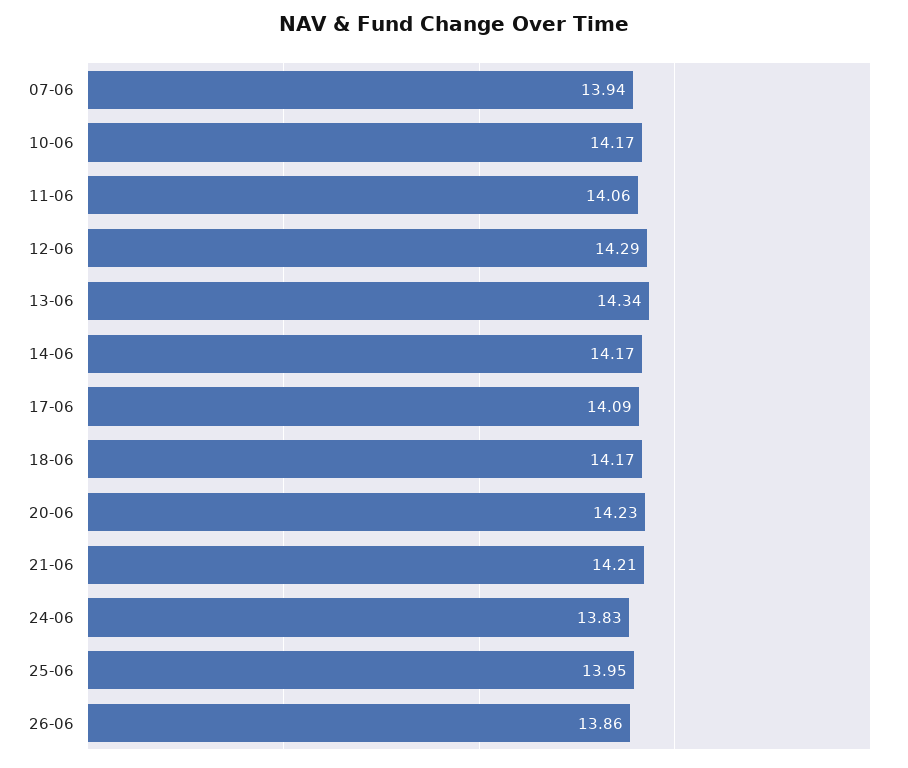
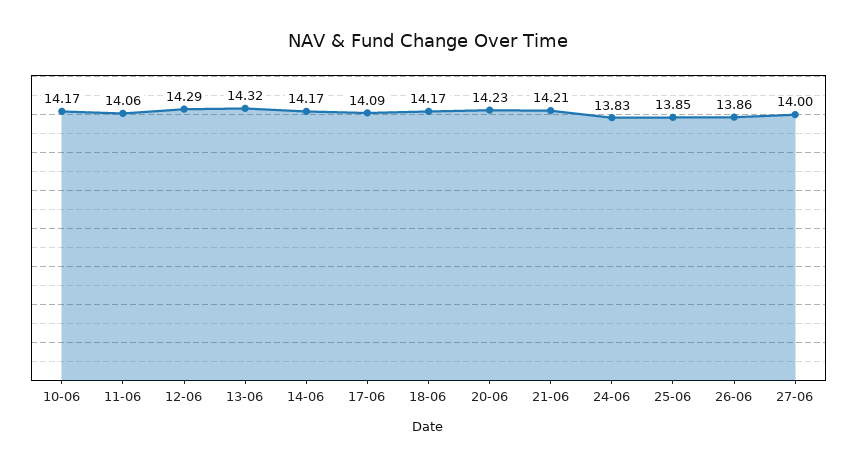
07-06: 13.94 -> none
13-06: 14.34 -> 14.32
25-06: 13.95 -> 13.85
27-06: none -> 14

